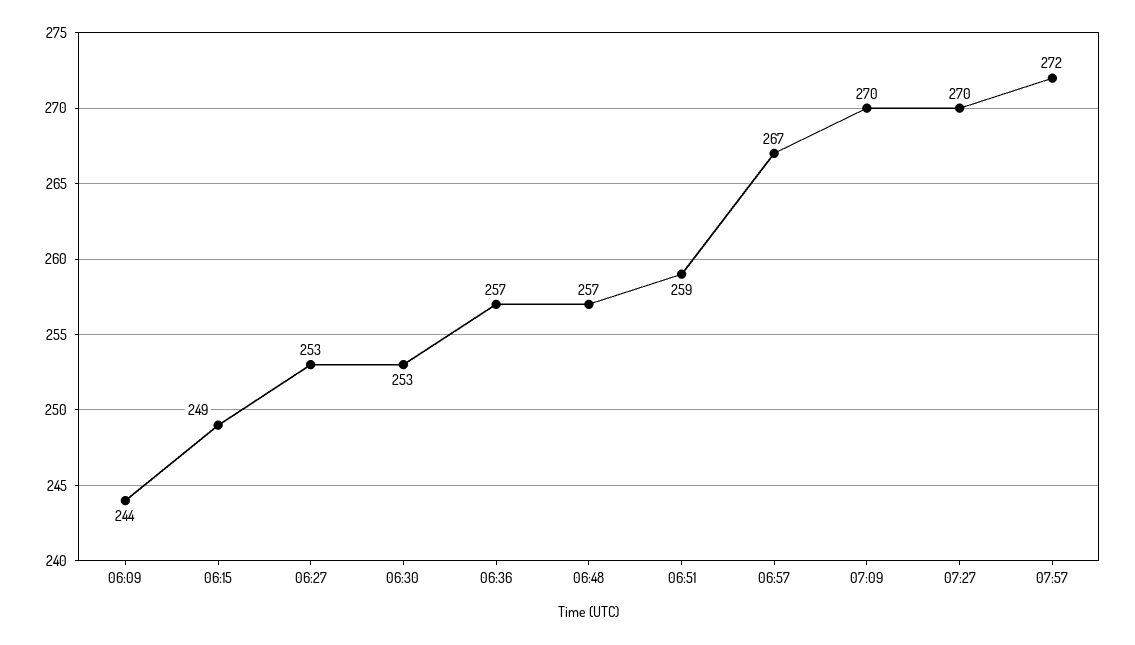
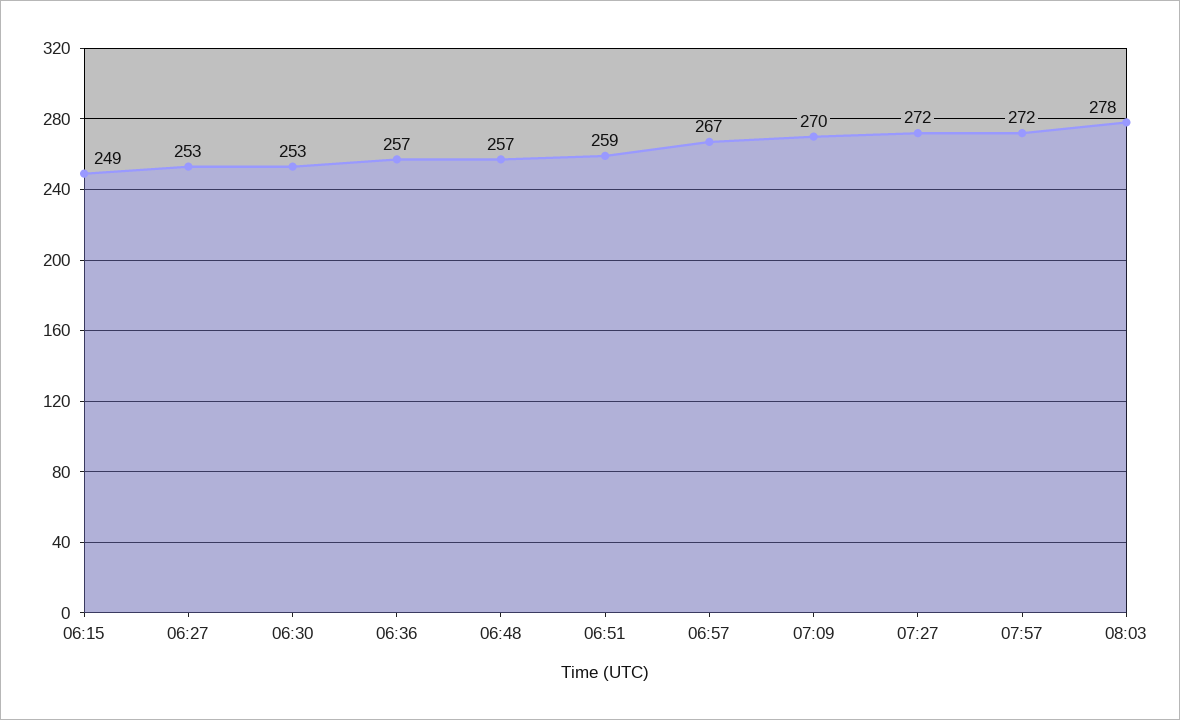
06:09: 244 -> none
07:27: 270 -> 272
08:03: none -> 278

